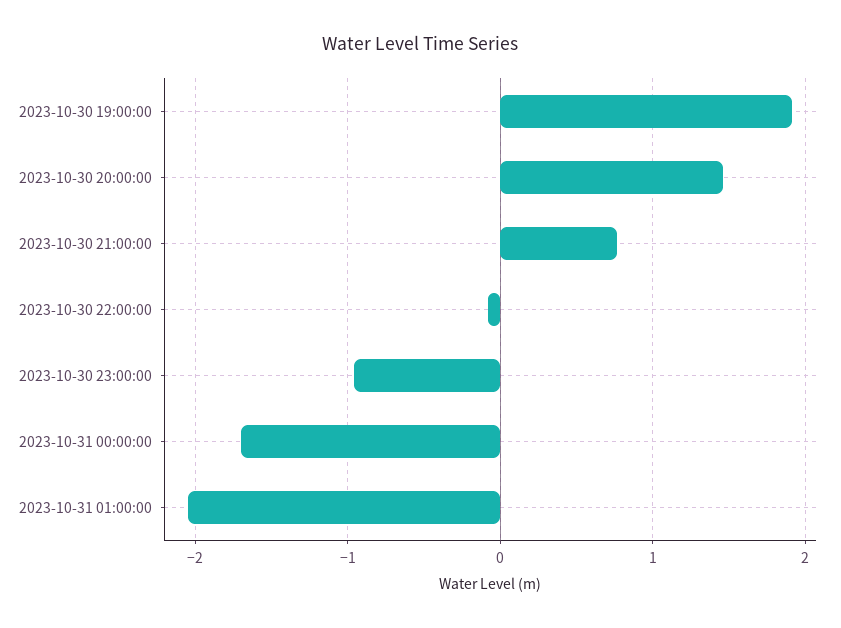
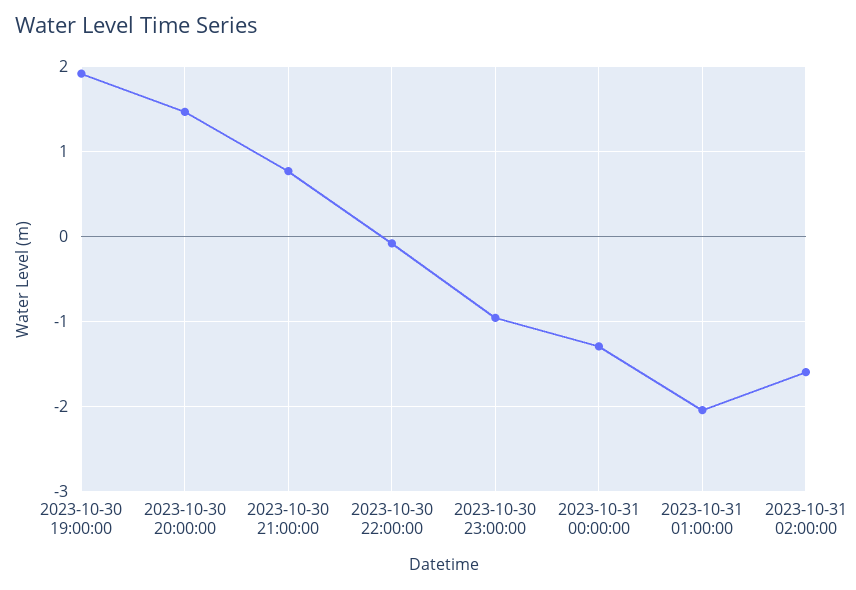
2023-10-31 00:00:00: -1.7 -> -1.3
2023-10-31 02:00:00: none -> -1.6

